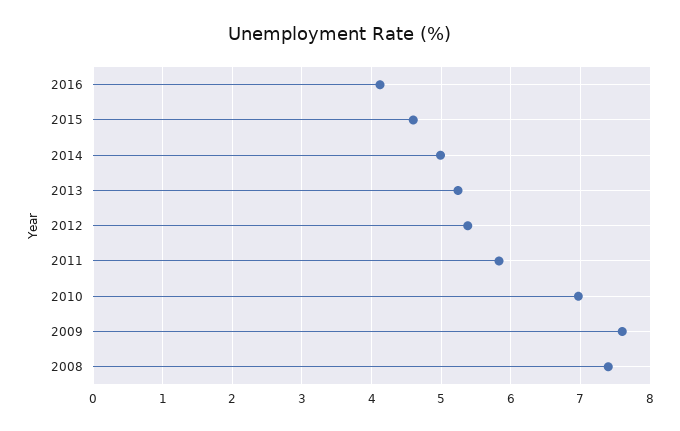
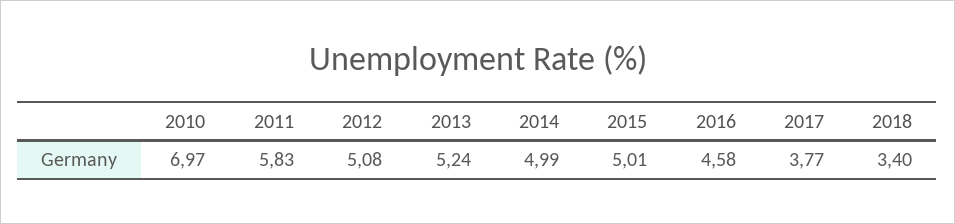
2016: 4.1 -> 4.58
2015: 4.6 -> 5.01
2012: 5.4 -> 5.08
2009: 7.6 -> none
2008: 7.4 -> none
2017: none -> 3.77
2018: none -> 3.4

